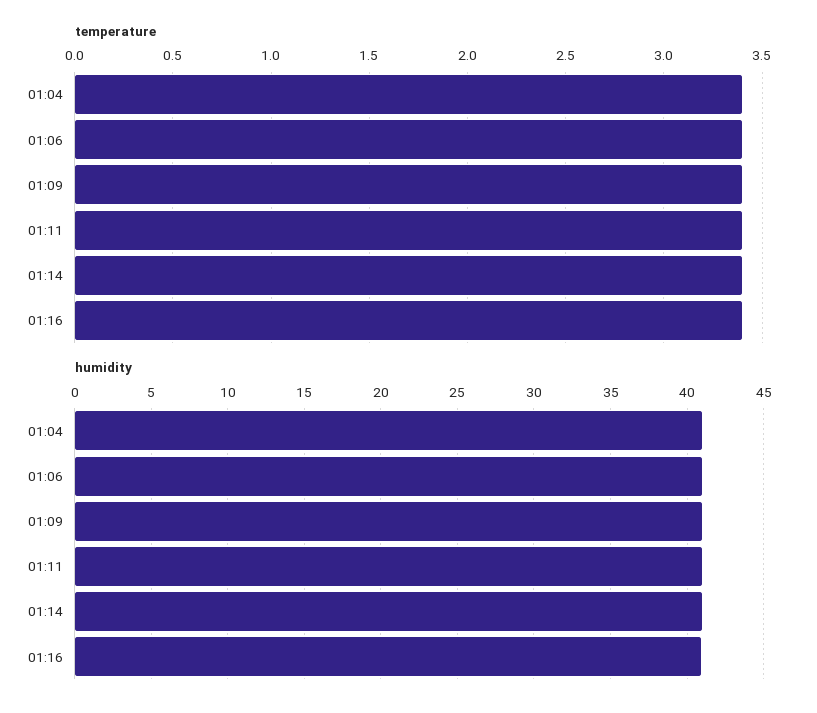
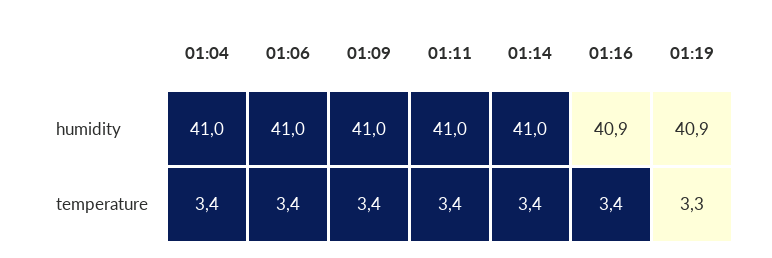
humidity, 01:19: none -> 40.9
temperature, 01:19: none -> 3.3

